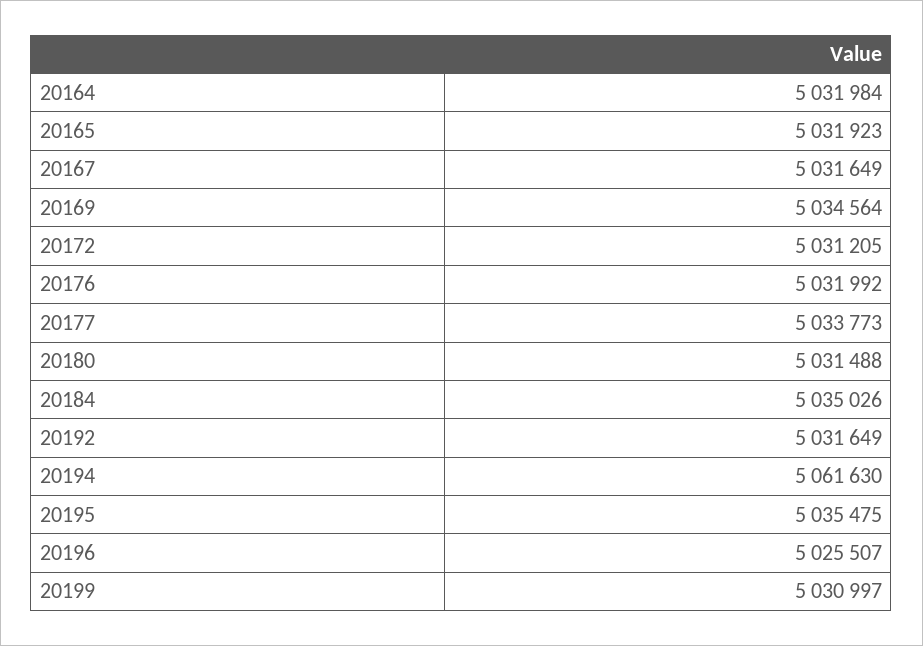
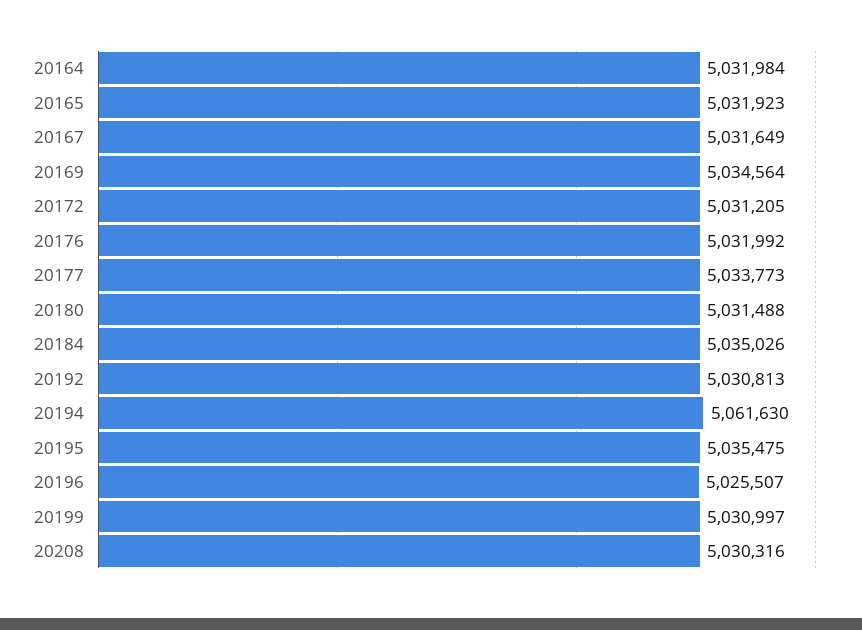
20192: 5031649 -> 5030813
20208: none -> 5030316

